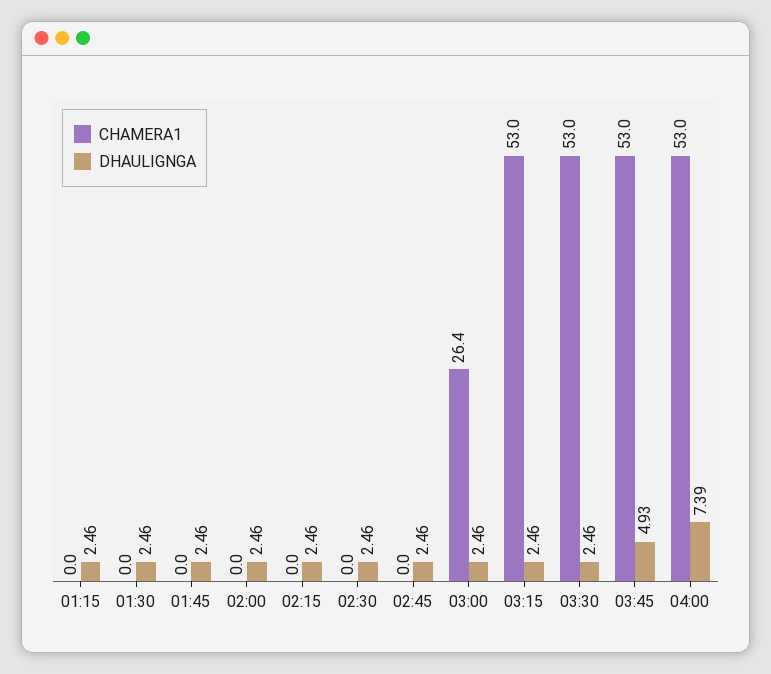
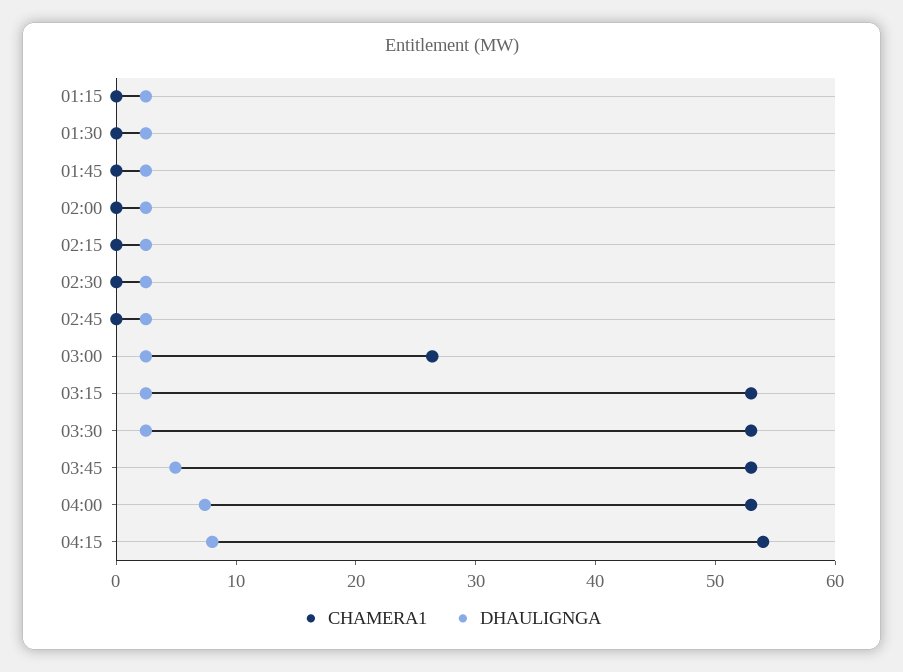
CHAMERA1, 04:15: none -> 54
DHAULIGNGA, 04:15: none -> 8

